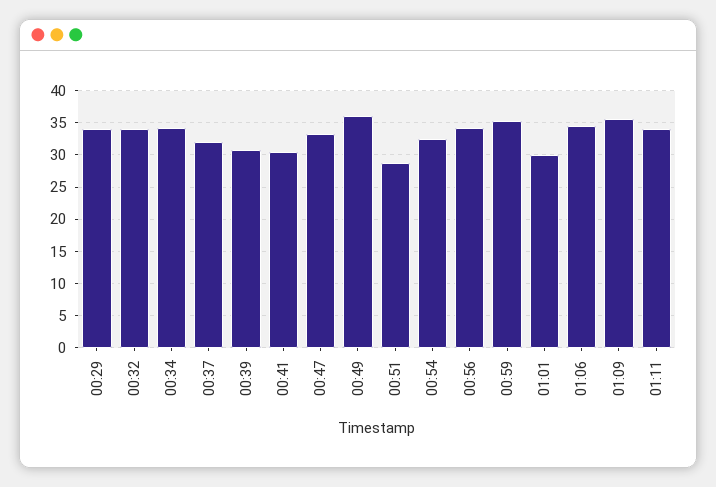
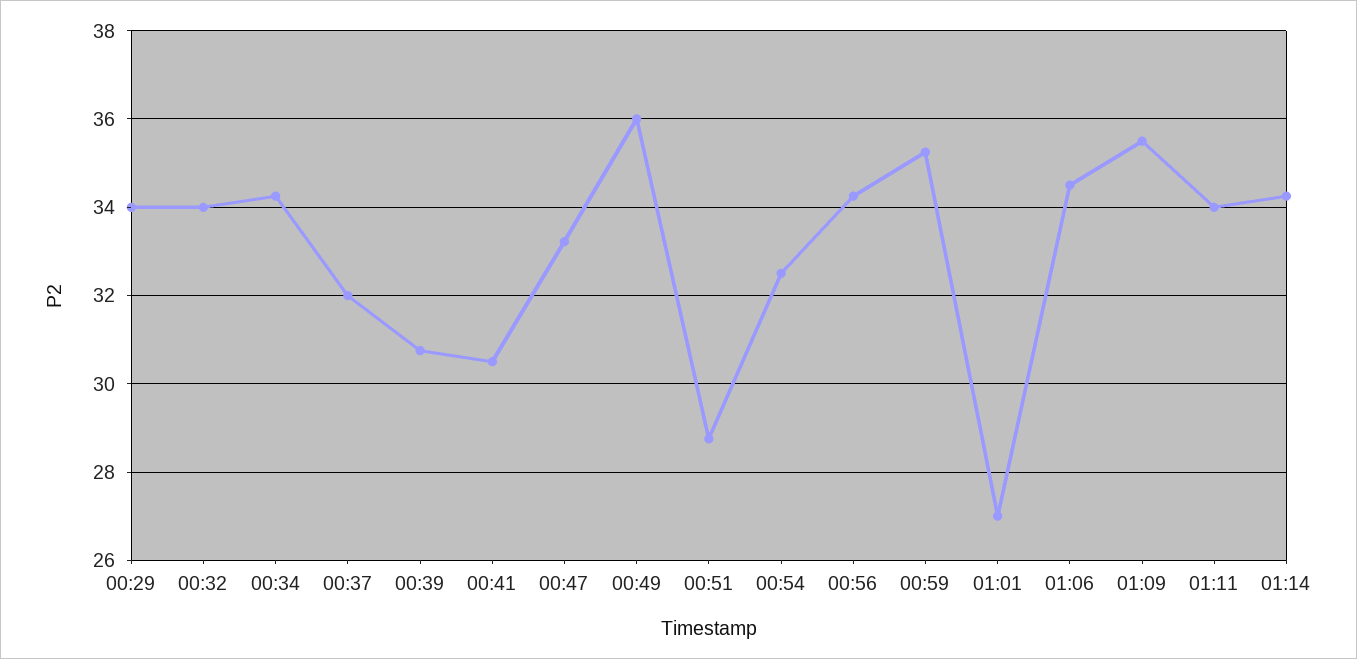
01:01: 30 -> 27
01:14: none -> 34.2

